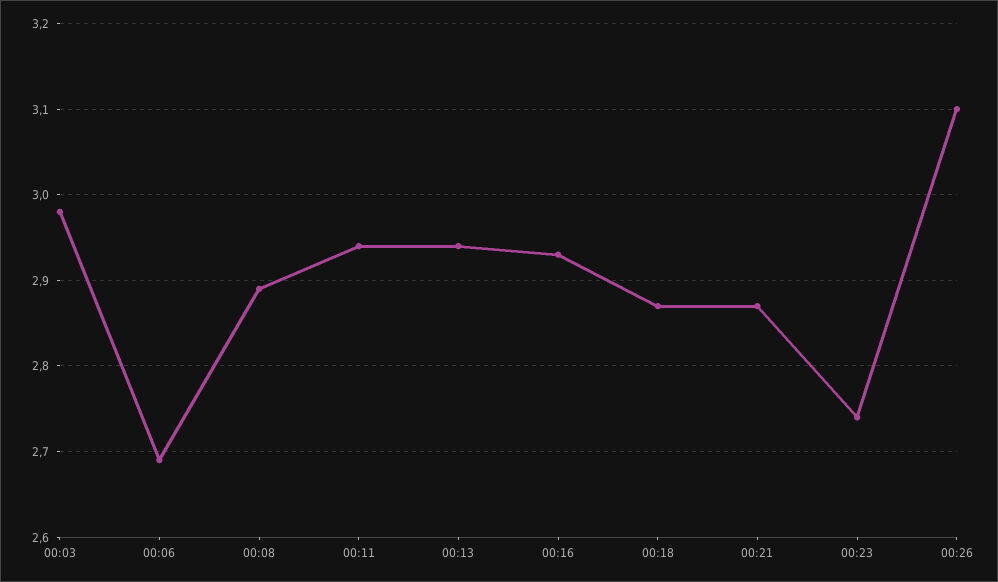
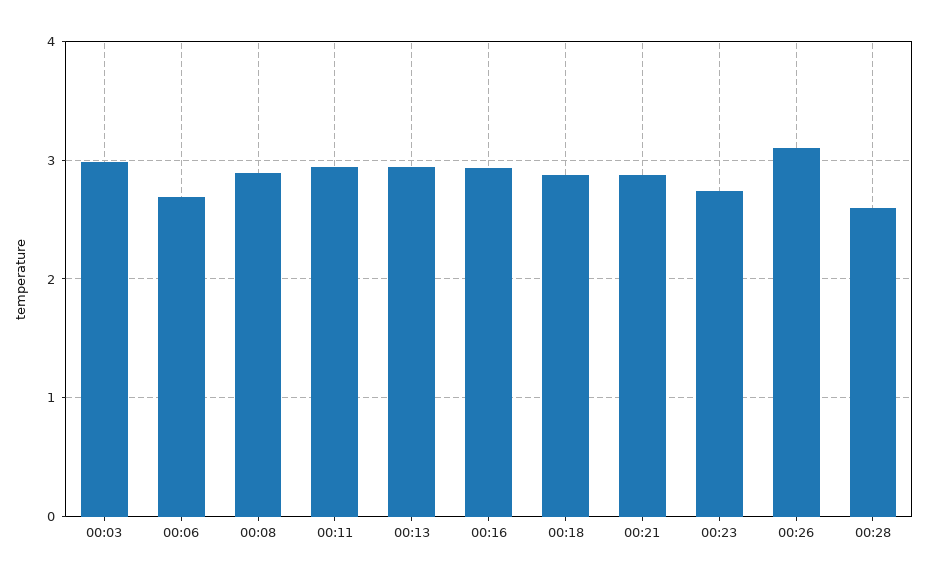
00:28: none -> 2.6

